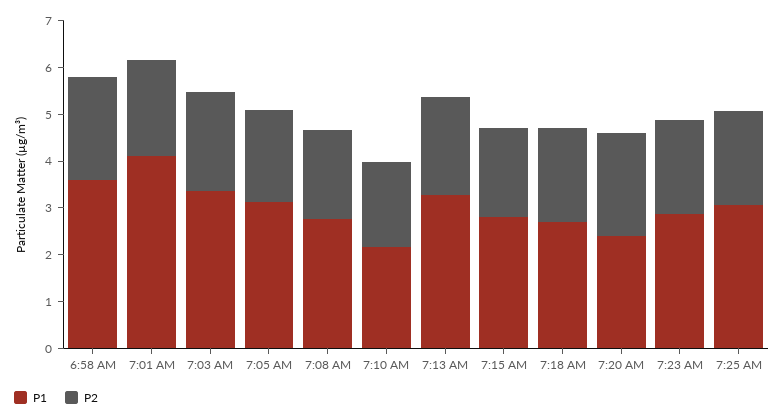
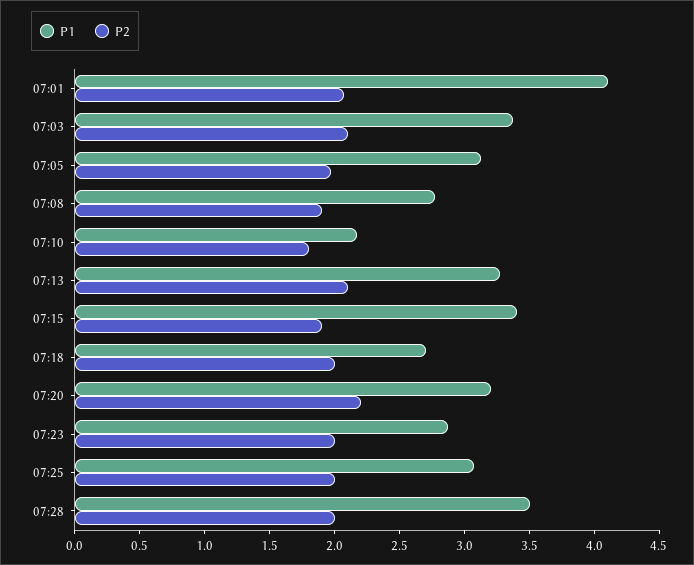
P1, 6:58 AM: 3.6 -> none
P2, 6:58 AM: 2.2 -> none
P1, 7:15 AM: 2.8 -> 3.4
P1, 7:20 AM: 2.4 -> 3.2
P1, 07:28: none -> 3.5
P2, 07:28: none -> 2

